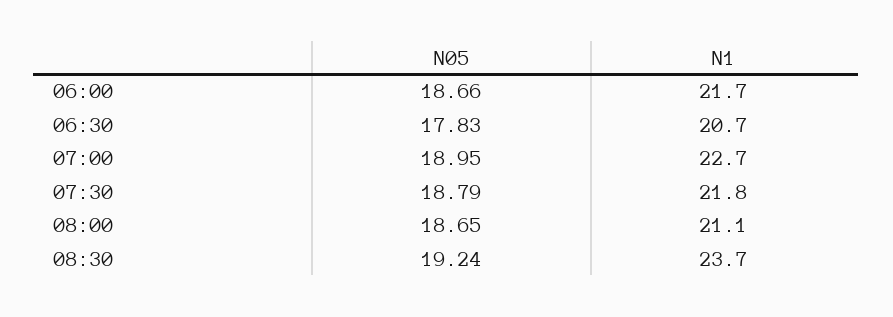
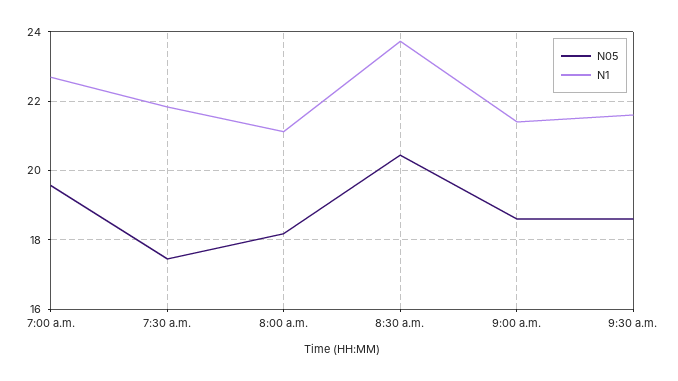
N05, 06:00: 18.66 -> none
N1, 06:00: 21.7 -> none
N05, 06:30: 17.83 -> none
N1, 06:30: 20.7 -> none
N05, 07:00: 18.95 -> 19.6
N05, 07:30: 18.79 -> 17.4
N05, 08:00: 18.65 -> 18.2
N05, 08:30: 19.24 -> 20.4
N05, 9:00 a.m.: none -> 18.6
N1, 9:00 a.m.: none -> 21.4
N05, 9:30 a.m.: none -> 18.6
N1, 9:30 a.m.: none -> 21.6

